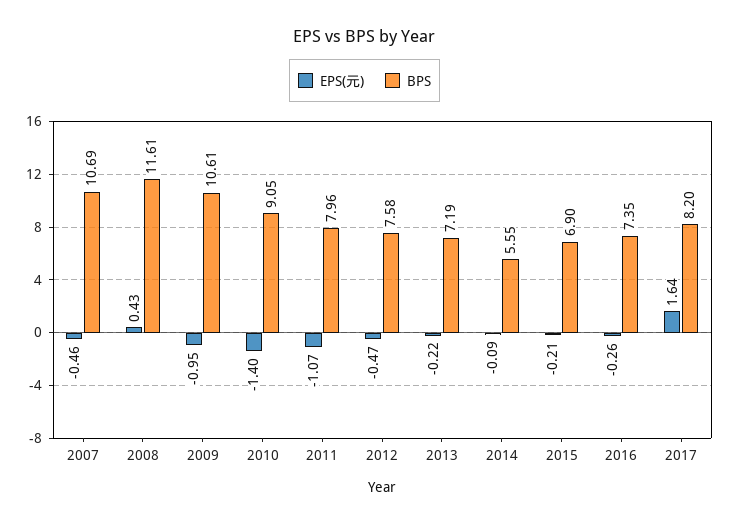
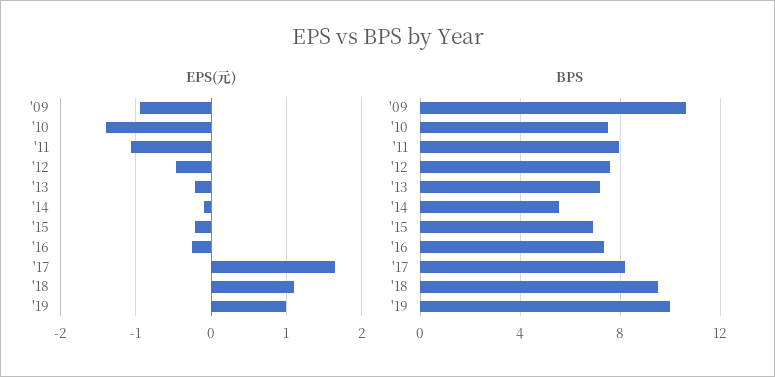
EPS(元), 2007: -0.46 -> none
BPS, 2007: 10.69 -> none
EPS(元), 2008: 0.43 -> none
BPS, 2008: 11.61 -> none
BPS, 2010: 9.05 -> 7.5
EPS(元), '18: none -> 1.1
EPS(元), '19: none -> 1
BPS, '18: none -> 9.5
BPS, '19: none -> 10

